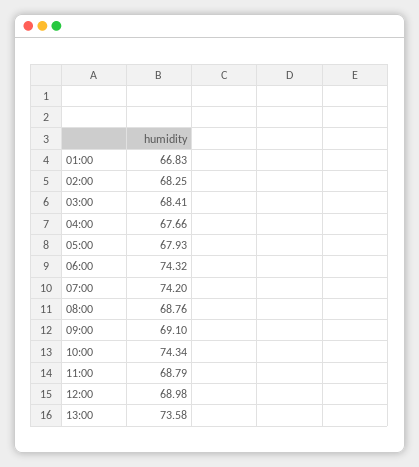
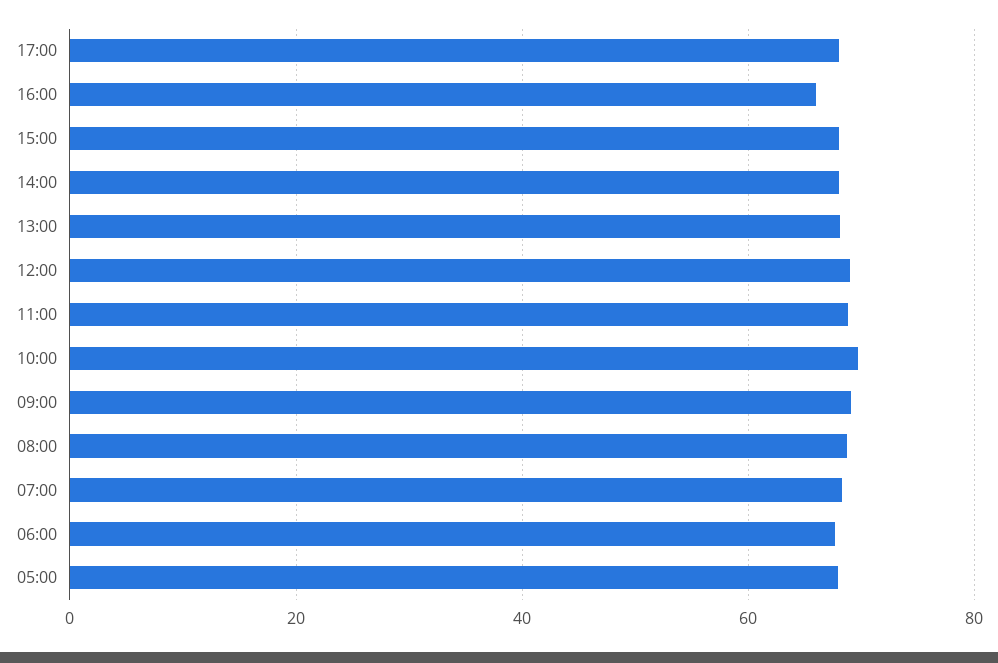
01:00: 66.83 -> none
02:00: 68.25 -> none
03:00: 68.41 -> none
04:00: 67.66 -> none
06:00: 74.32 -> 68
07:00: 74.2 -> 68
10:00: 74.34 -> 70
13:00: 73.58 -> 68
17:00: none -> 68
16:00: none -> 66
15:00: none -> 68
14:00: none -> 68

